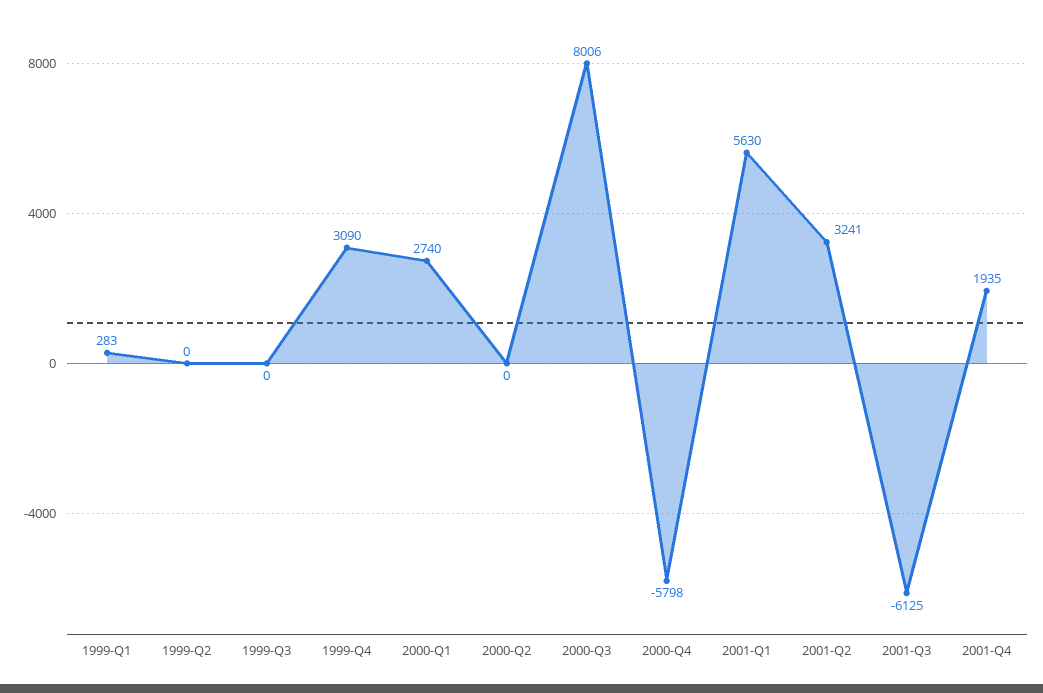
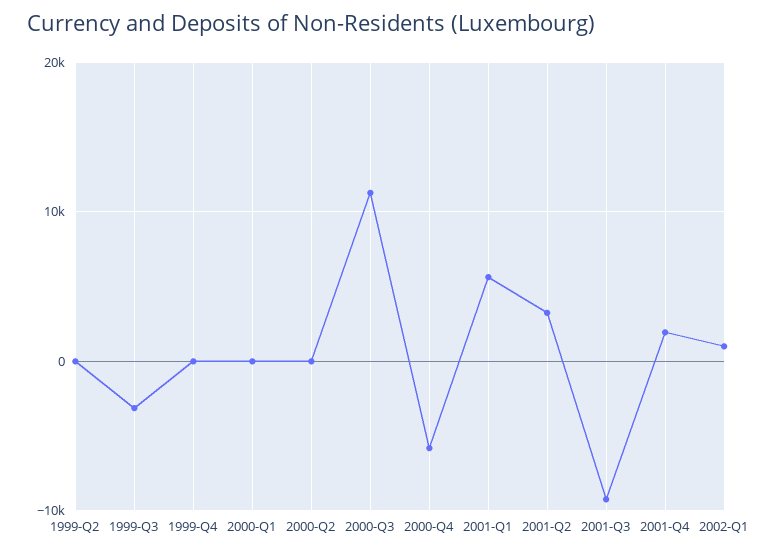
1999-Q1: 283 -> none
1999-Q3: 0 -> -3000
1999-Q4: 3090 -> 0
2000-Q1: 2740 -> 0
2000-Q3: 8006 -> 11000
2001-Q3: -6125 -> -9000
2002-Q1: none -> 1000

